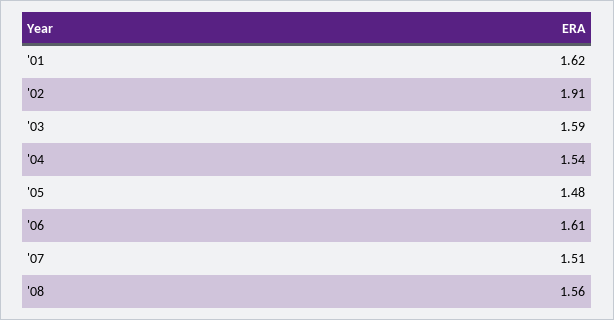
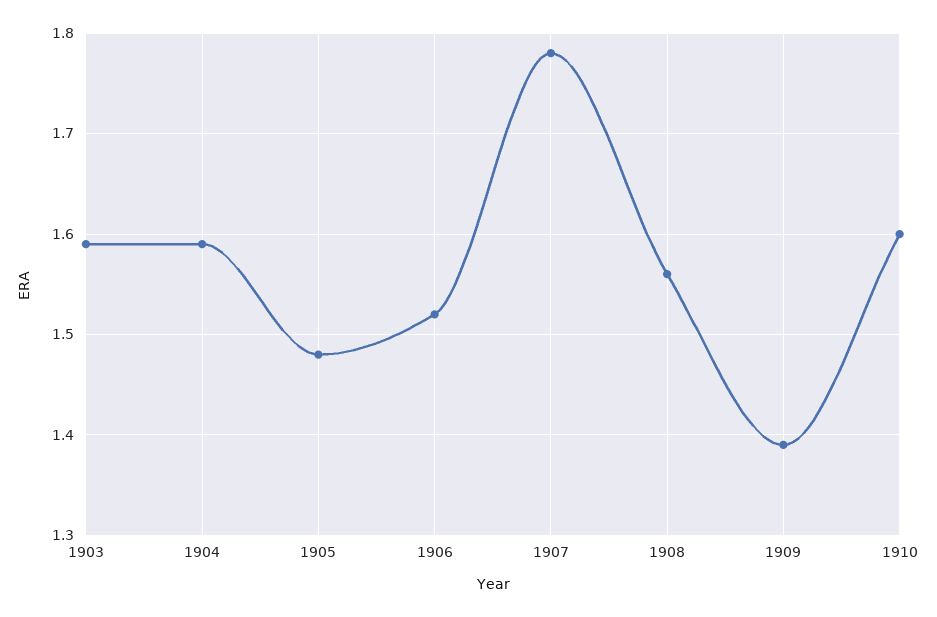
'01: 1.62 -> none
'02: 1.91 -> none
'04: 1.54 -> 1.59
'06: 1.61 -> 1.52
'07: 1.51 -> 1.78
1909: none -> 1.39
1910: none -> 1.6

